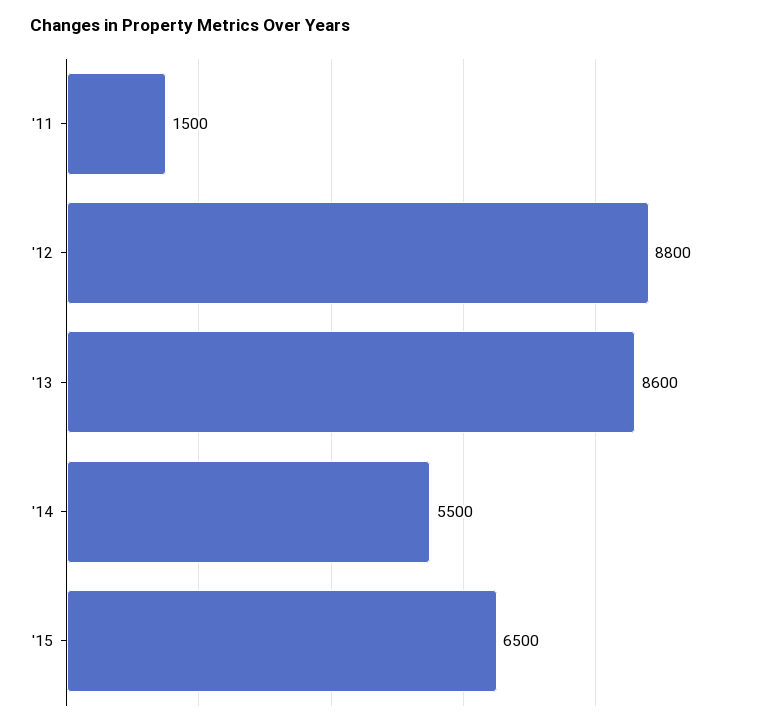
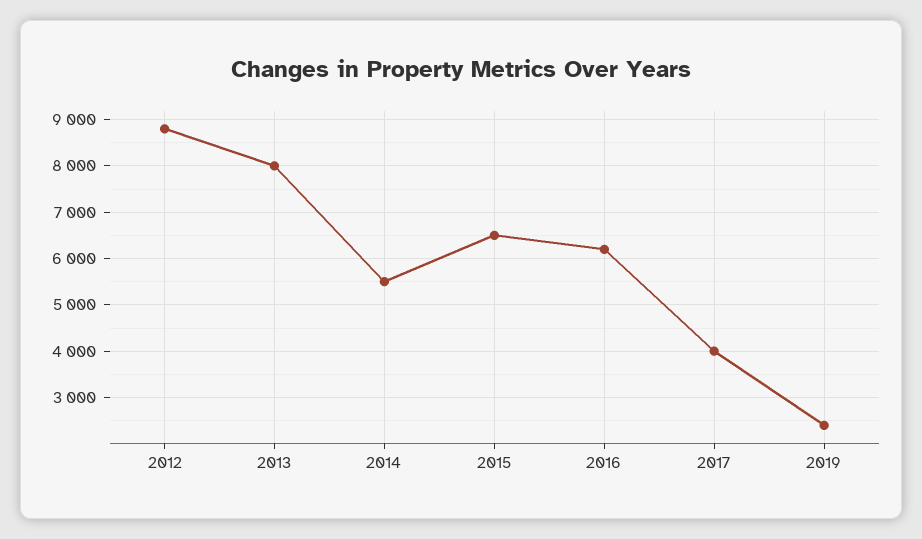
'11: 1500 -> none
'13: 8600 -> 8000
2016: none -> 6200
2017: none -> 4000
2019: none -> 2400

